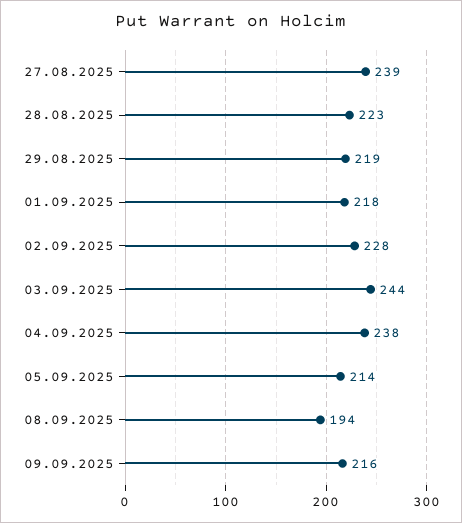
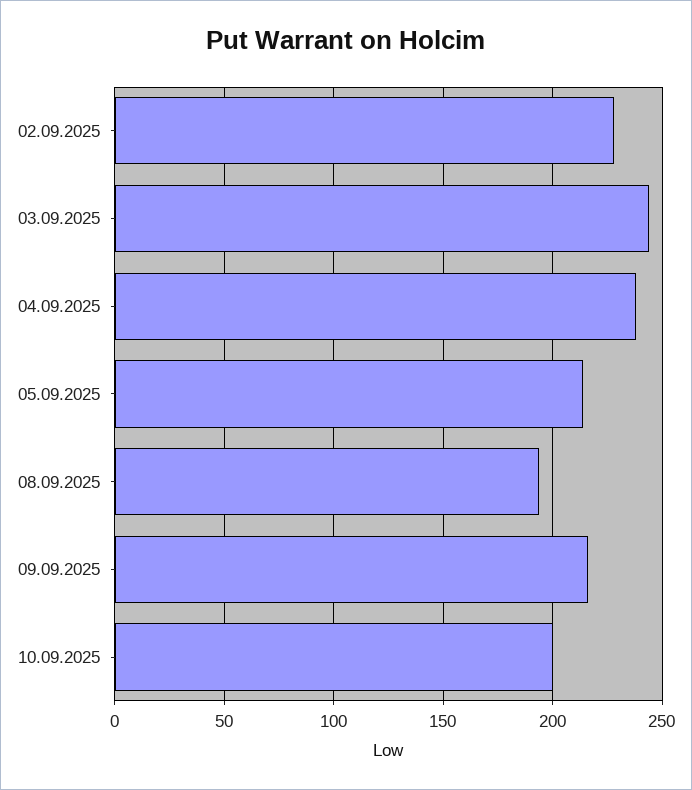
27.08.2025: 239 -> none
28.08.2025: 223 -> none
29.08.2025: 219 -> none
01.09.2025: 218 -> none
10.09.2025: none -> 200

